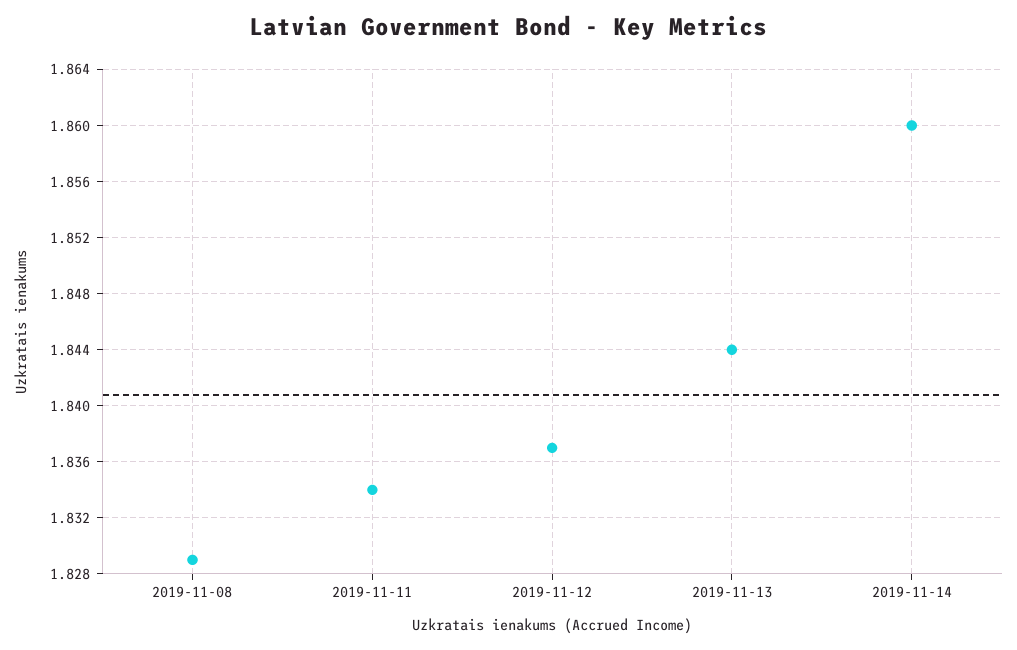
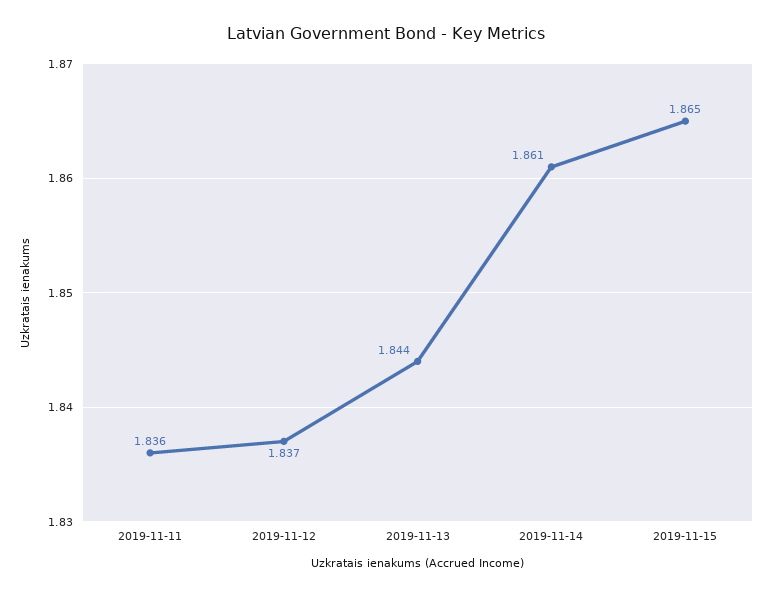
2019-11-08: 1.829 -> none
2019-11-11: 1.834 -> 1.836
2019-11-14: 1.86 -> 1.861
2019-11-15: none -> 1.865

